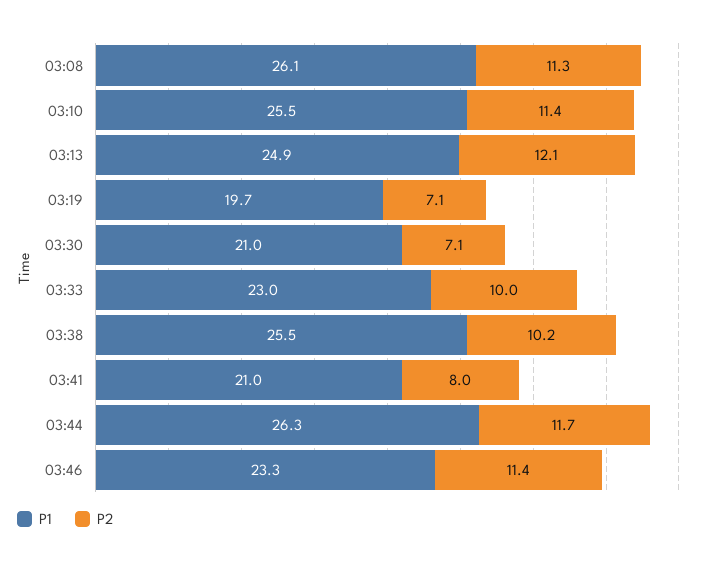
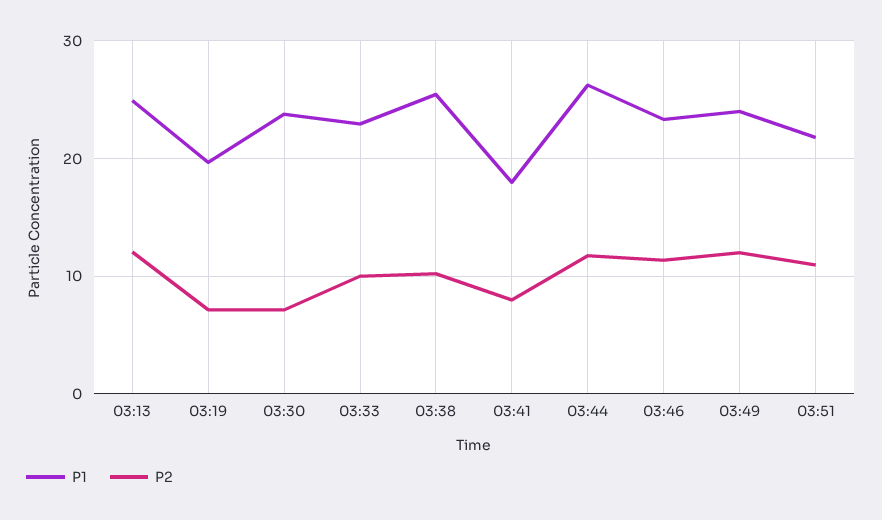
P1, 03:08: 26.1 -> none
P2, 03:08: 11.3 -> none
P1, 03:10: 25.5 -> none
P2, 03:10: 11.4 -> none
P1, 03:30: 21 -> 24
P1, 03:41: 21 -> 18
P1, 03:49: none -> 24
P2, 03:49: none -> 12
P1, 03:51: none -> 22
P2, 03:51: none -> 11

